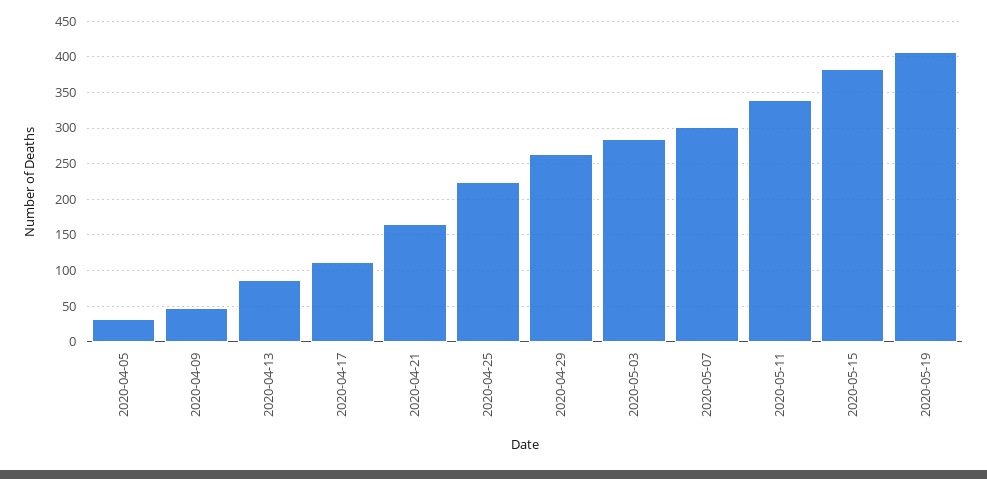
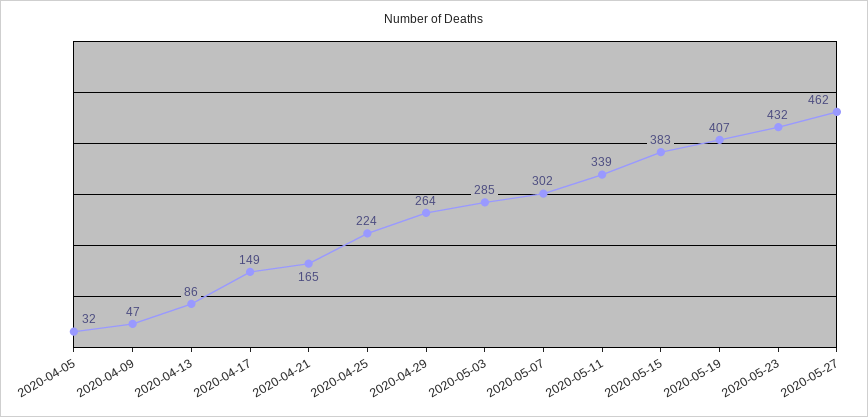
2020-04-17: 110 -> 149
2020-05-23: none -> 432
2020-05-27: none -> 462

